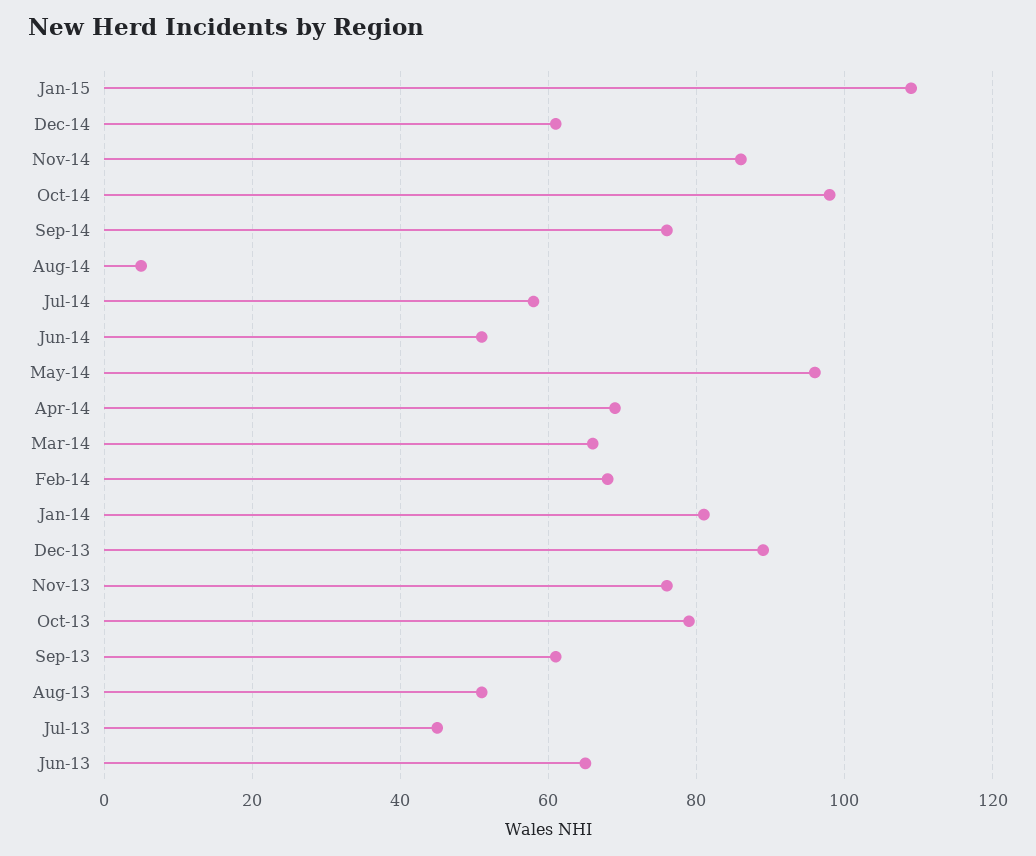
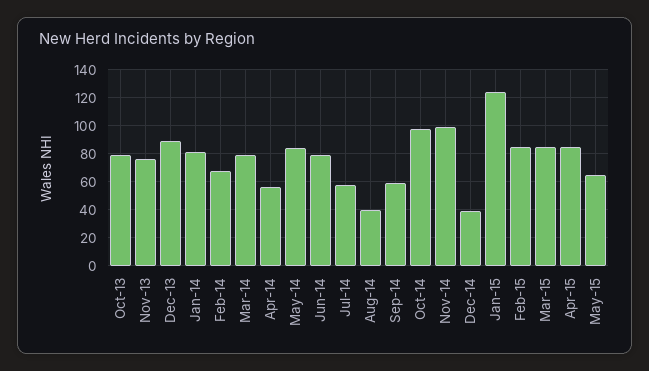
Jan-15: 110 -> 125
Dec-14: 60 -> 40
Nov-14: 85 -> 100
Sep-14: 75 -> 60
Aug-14: 5 -> 40
Jun-14: 50 -> 80
May-14: 95 -> 85
Apr-14: 70 -> 55
Mar-14: 65 -> 80
Sep-13: 60 -> none
Aug-13: 50 -> none
Jul-13: 45 -> none
Jun-13: 65 -> none
Feb-15: none -> 85
Mar-15: none -> 85
Apr-15: none -> 85
May-15: none -> 65

